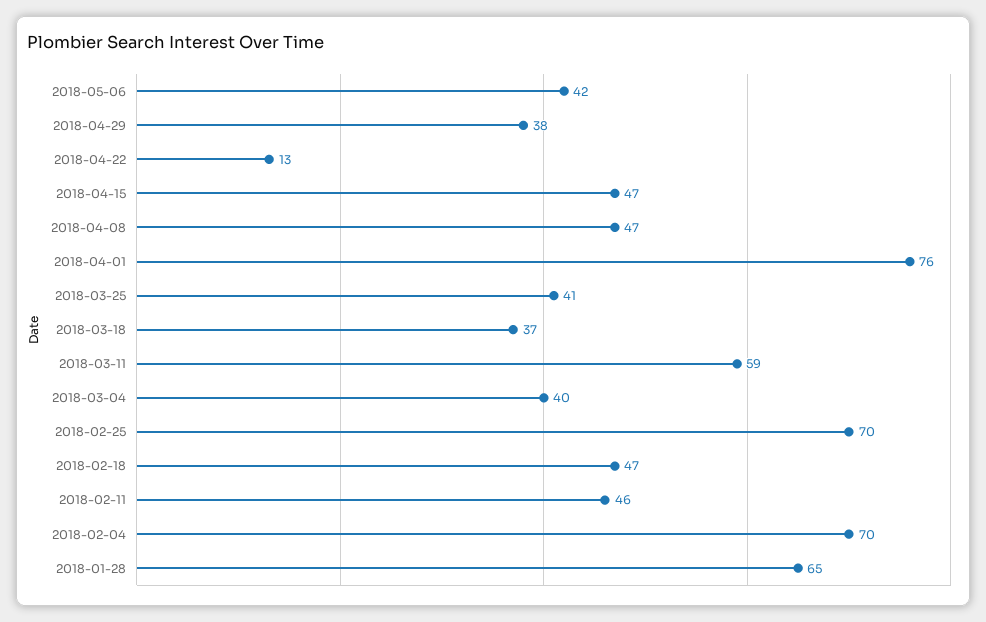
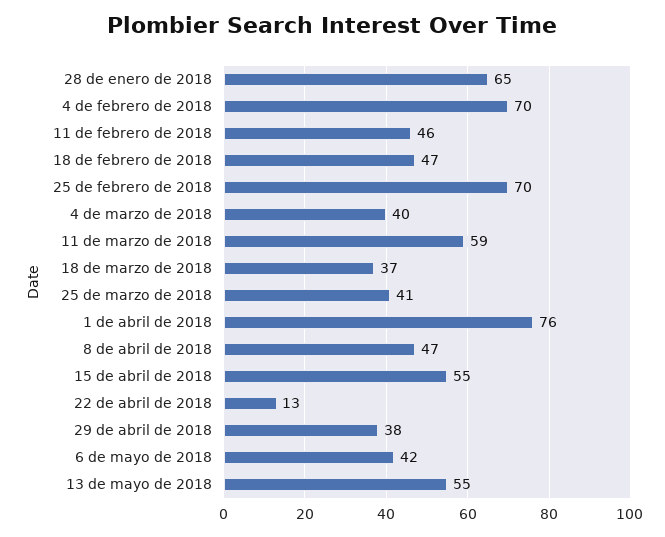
2018-04-15: 47 -> 55
13 de mayo de 2018: none -> 55

